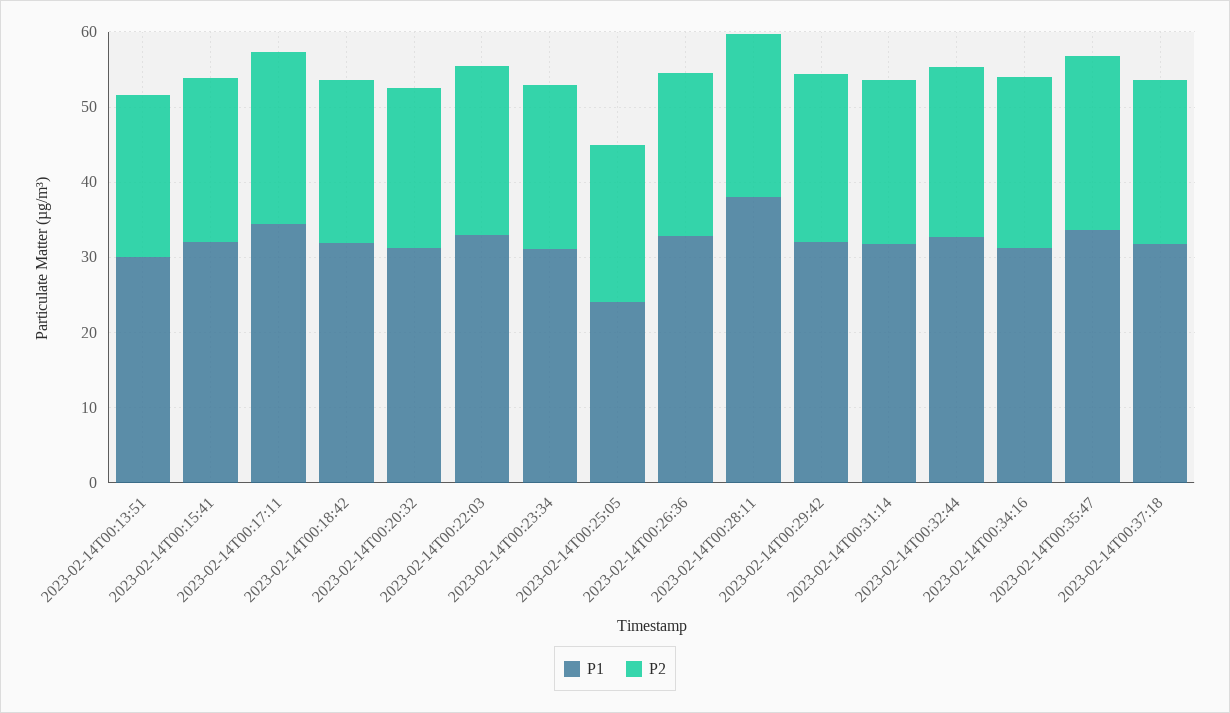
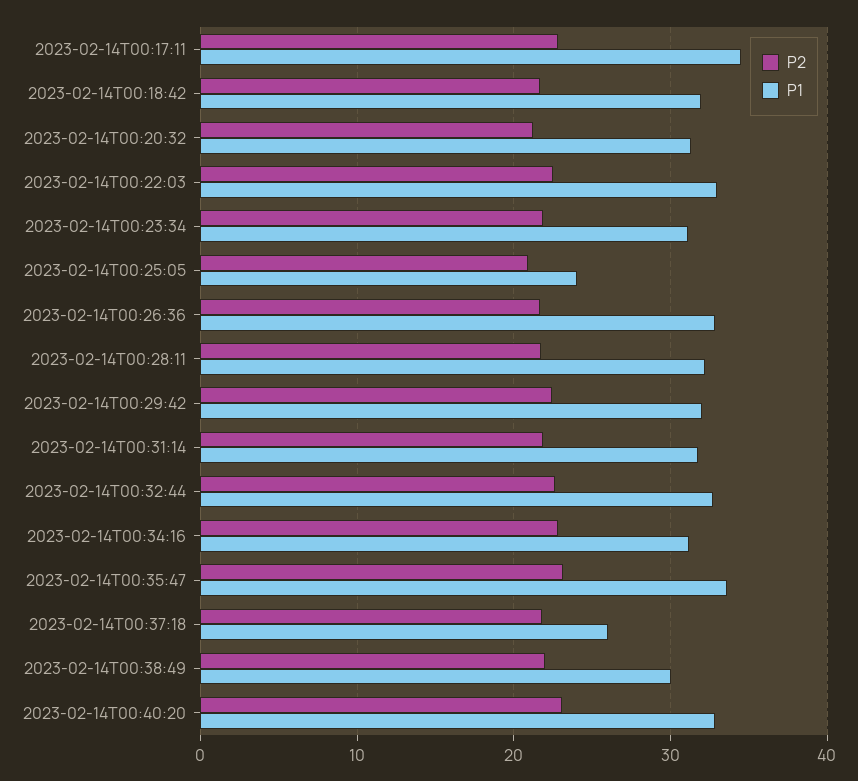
P1, 2023-02-14T00:13:51: 30 -> none
P2, 2023-02-14T00:13:51: 22 -> none
P1, 2023-02-14T00:15:41: 32 -> none
P2, 2023-02-14T00:15:41: 22 -> none
P1, 2023-02-14T00:28:11: 38 -> 32
P1, 2023-02-14T00:37:18: 32 -> 26
P2, 2023-02-14T00:38:49: none -> 22
P1, 2023-02-14T00:38:49: none -> 30
P2, 2023-02-14T00:40:20: none -> 23
P1, 2023-02-14T00:40:20: none -> 33

